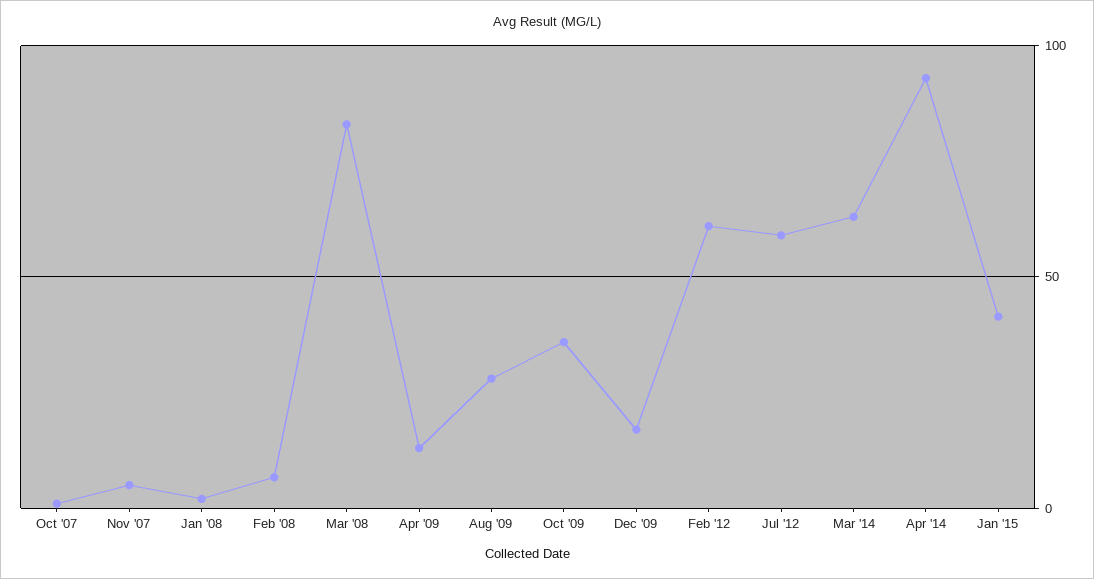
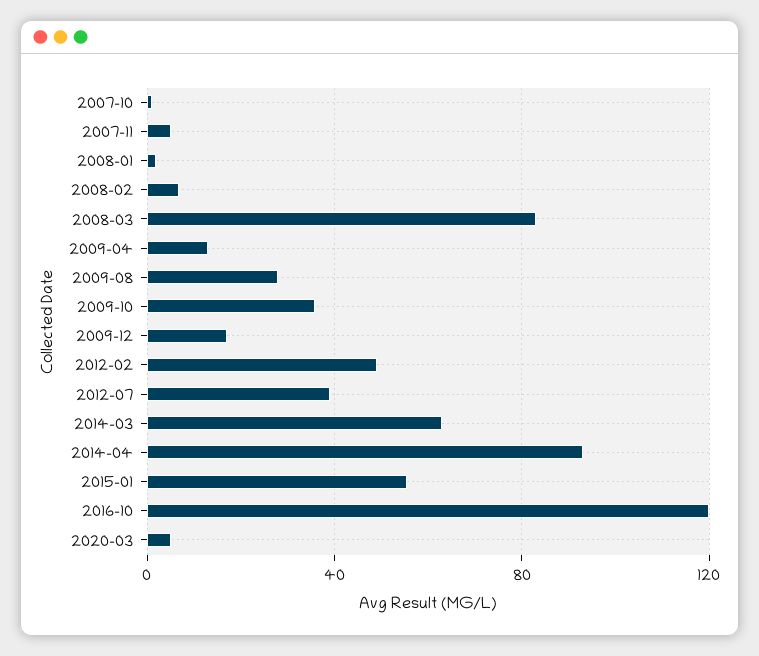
Feb '12: 60 -> 50
Jul '12: 60 -> 40
Jan '15: 40 -> 55
2016-10: none -> 120
2020-03: none -> 5

